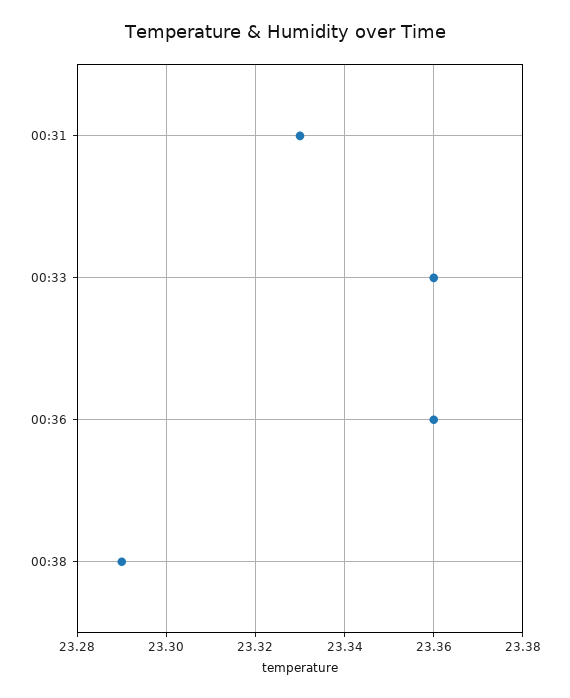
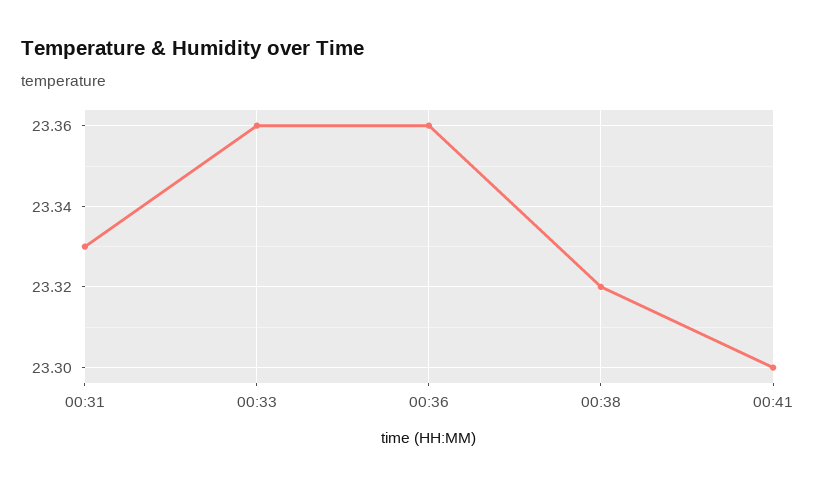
00:38: 23.29 -> 23.32
00:41: none -> 23.3

